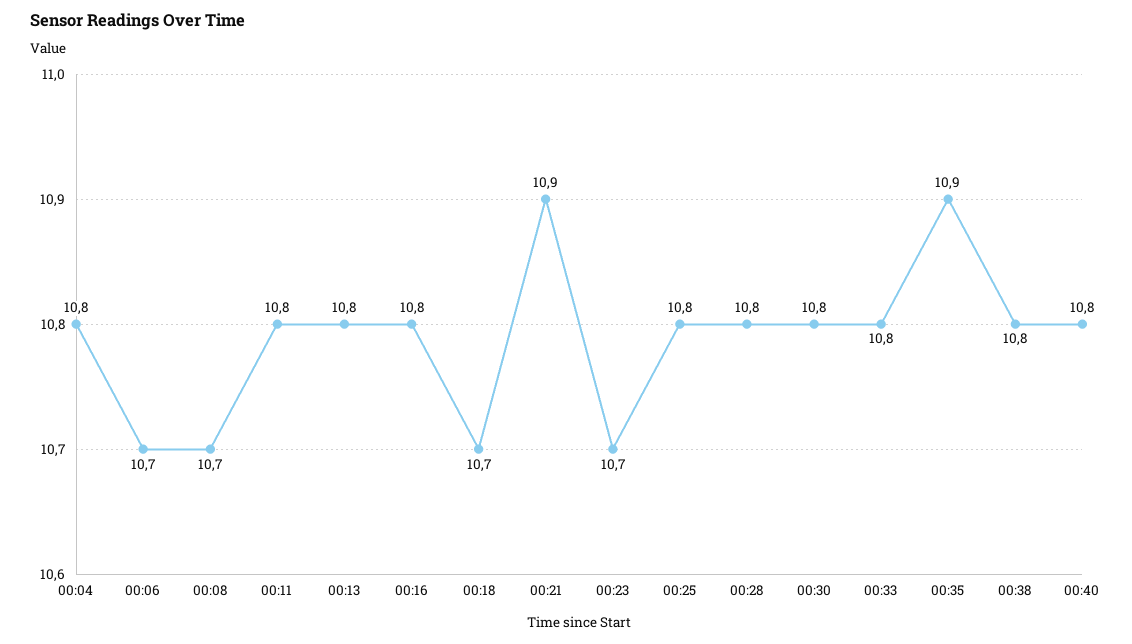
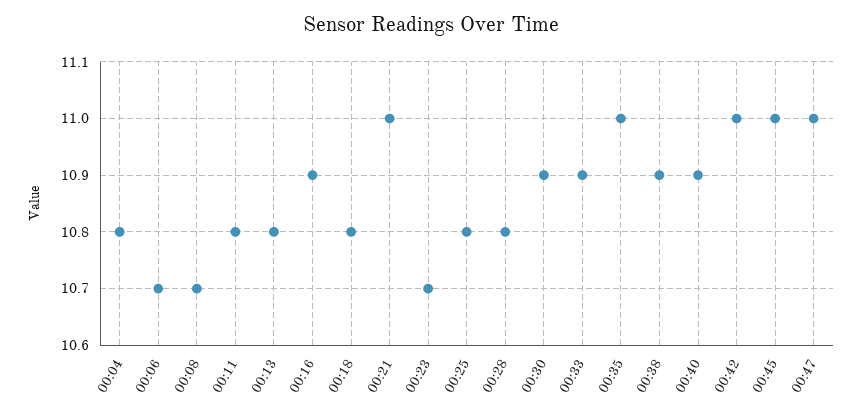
00:16: 10.8 -> 10.9
00:18: 10.7 -> 10.8
00:21: 10.9 -> 11
00:30: 10.8 -> 10.9
00:33: 10.8 -> 10.9
00:35: 10.9 -> 11
00:38: 10.8 -> 10.9
00:40: 10.8 -> 10.9
00:42: none -> 11
00:45: none -> 11
00:47: none -> 11

